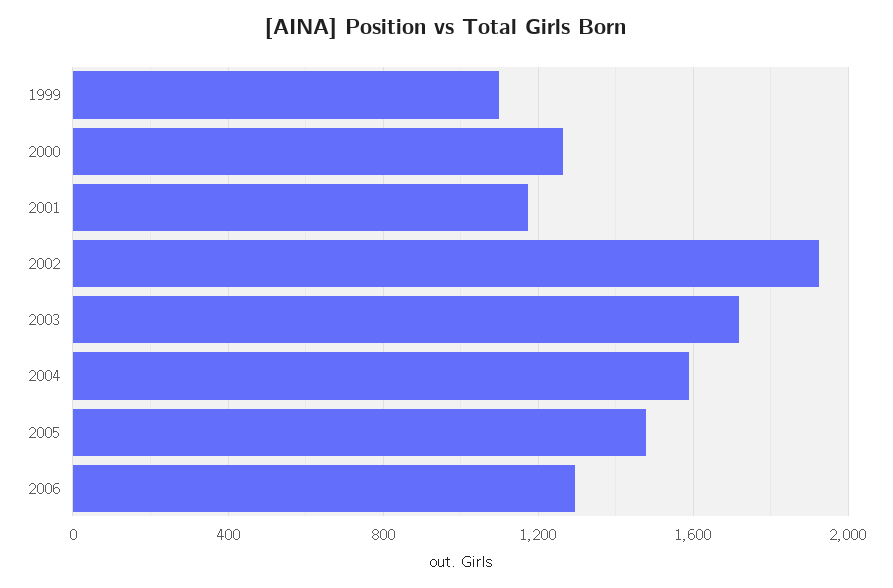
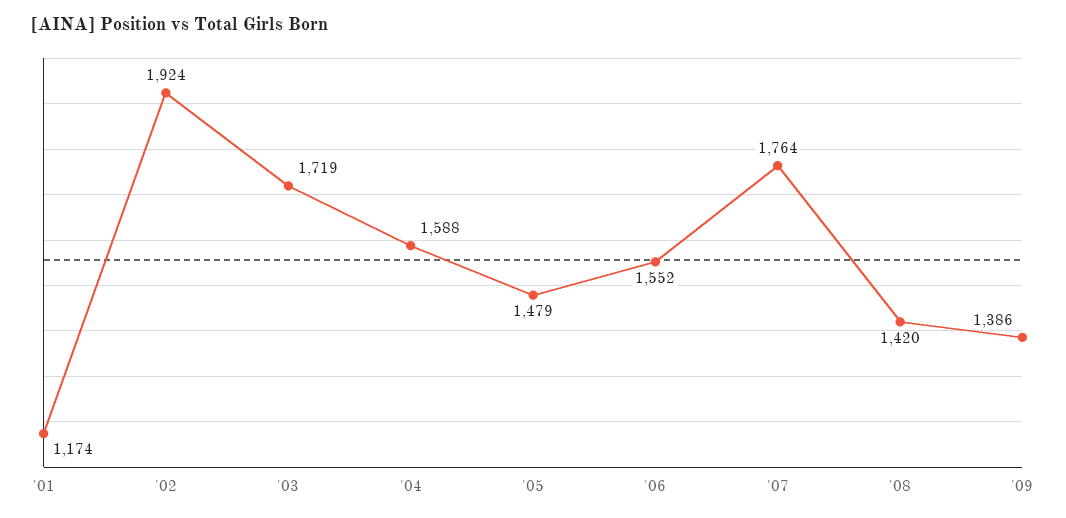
1999: 1100 -> none
2000: 1250 -> none
2006: 1300 -> 1552
'07: none -> 1764
'08: none -> 1420
'09: none -> 1386

